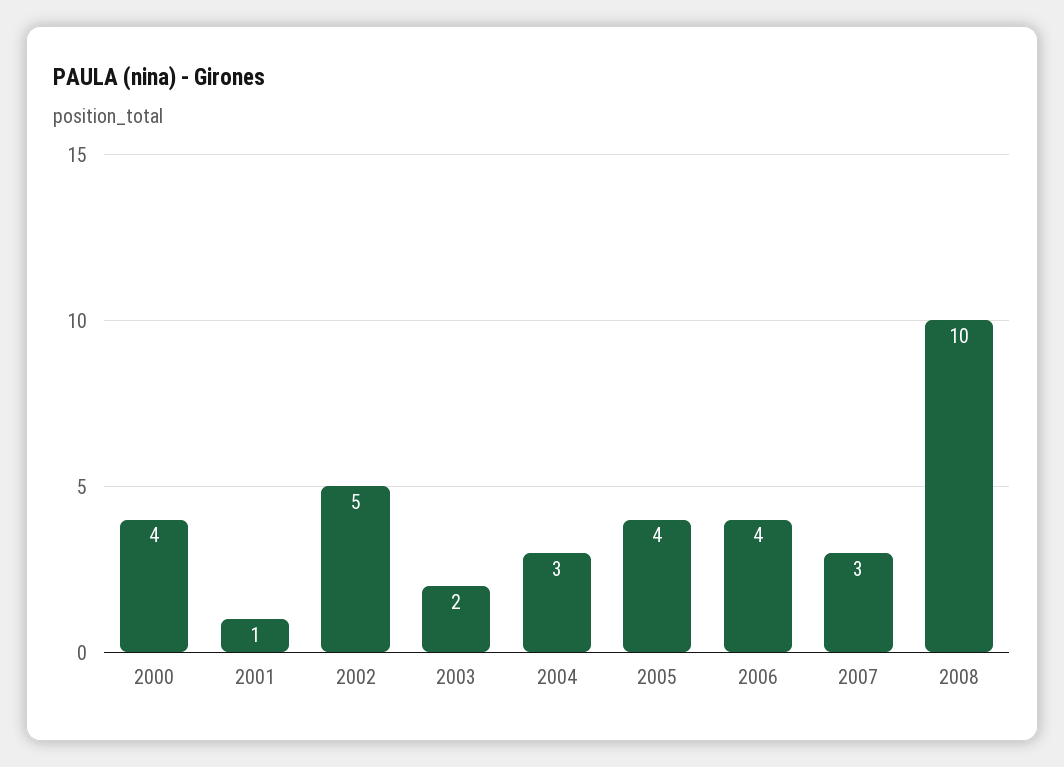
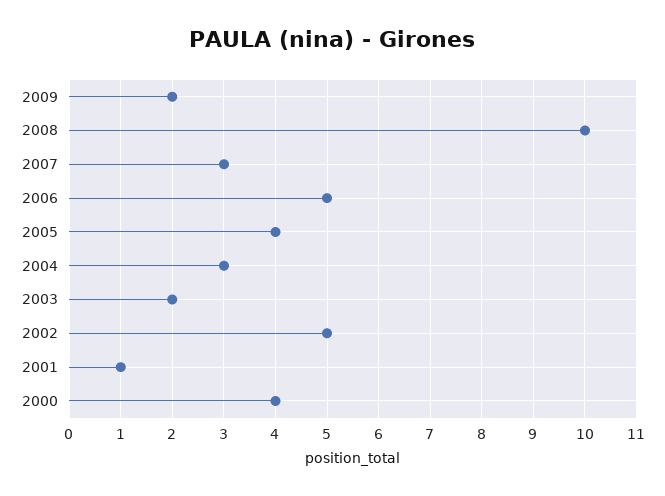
2006: 4 -> 5
2009: none -> 2

